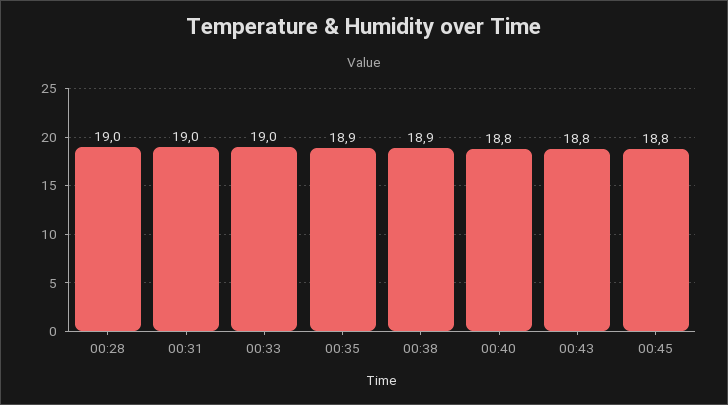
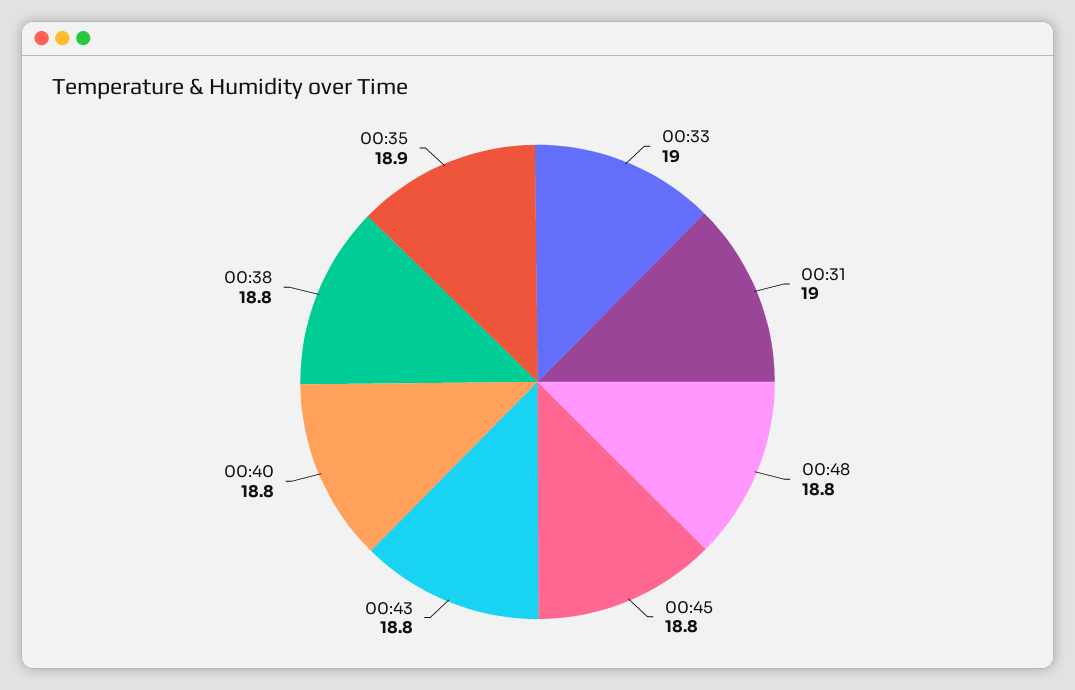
00:28: 19 -> none
00:38: 18.9 -> 18.8
00:48: none -> 18.8

